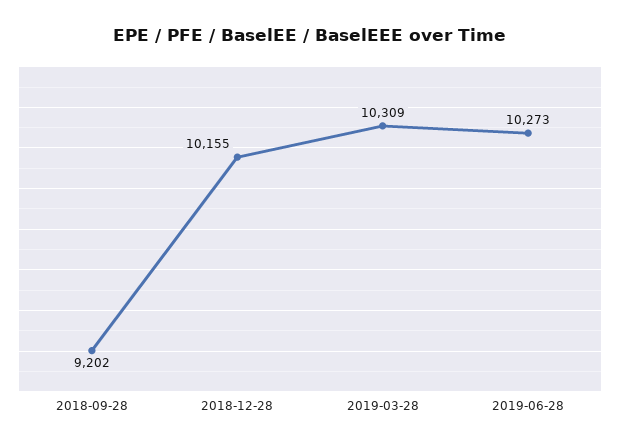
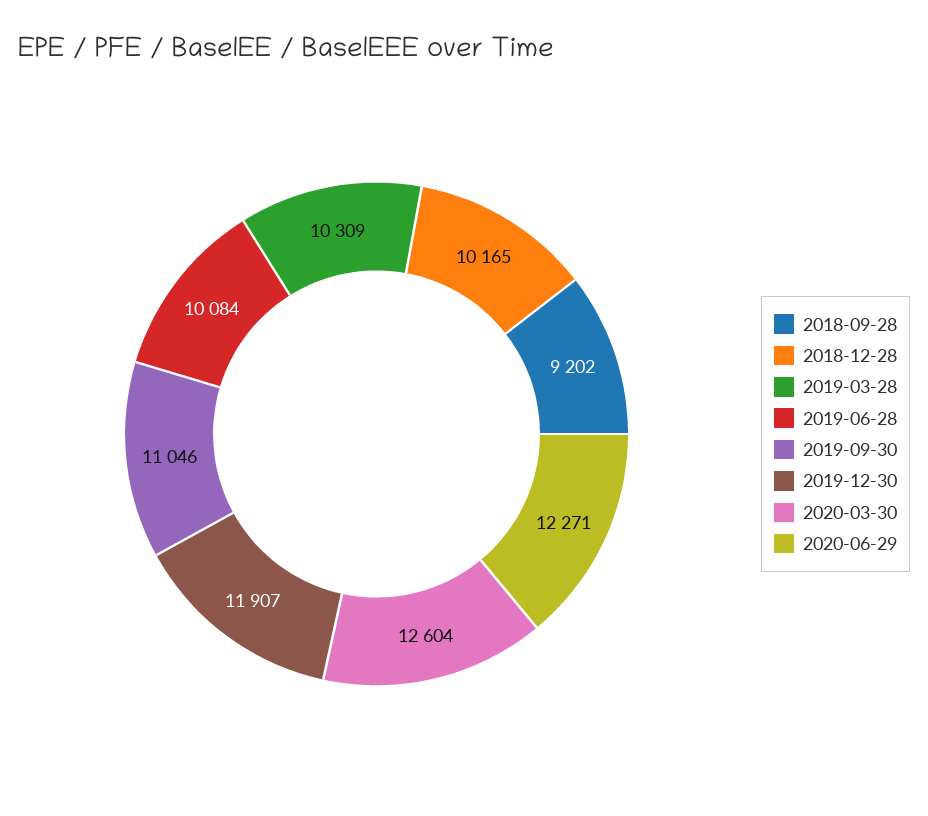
2018-12-28: 10155 -> 10165
2019-06-28: 10273 -> 10084
2019-09-30: none -> 11046
2019-12-30: none -> 11907
2020-03-30: none -> 12604
2020-06-29: none -> 12271

